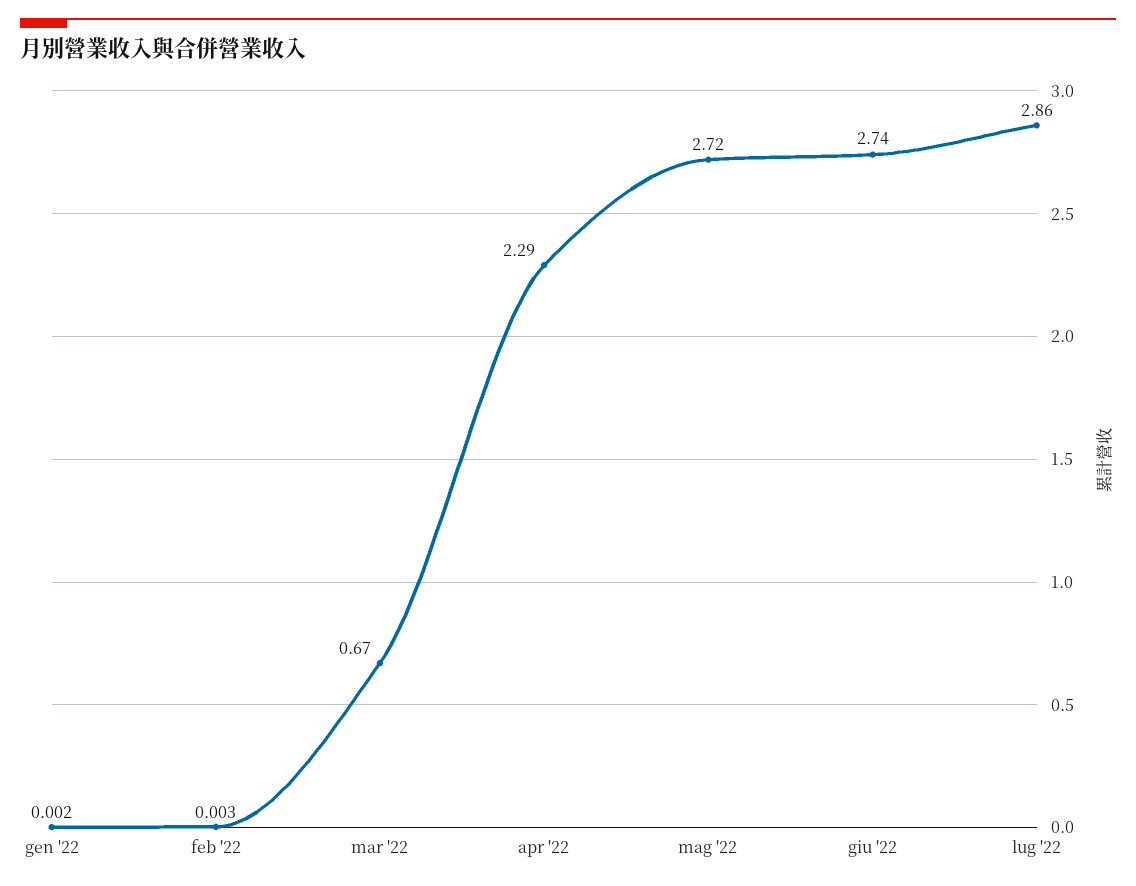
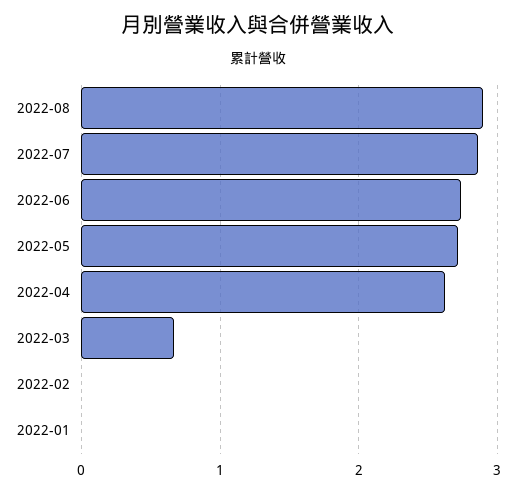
apr '22: 2.29 -> 2.6
2022-08: none -> 2.9

